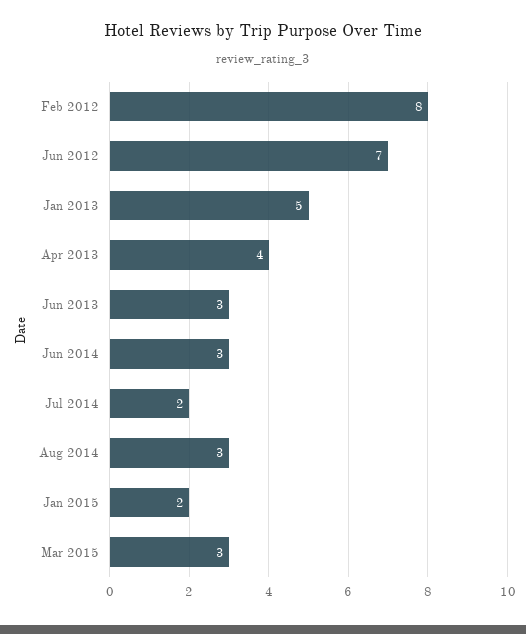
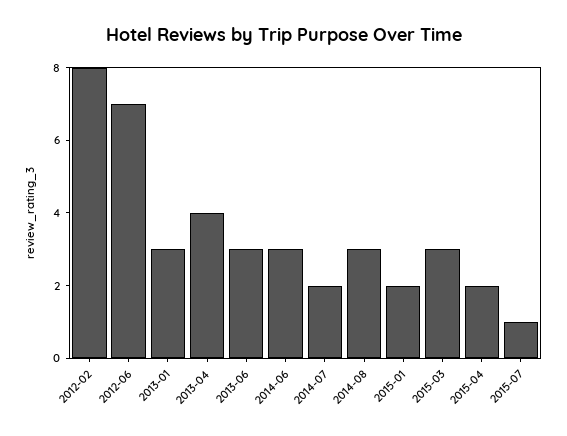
Jan 2013: 5 -> 3
2015-04: none -> 2
2015-07: none -> 1

